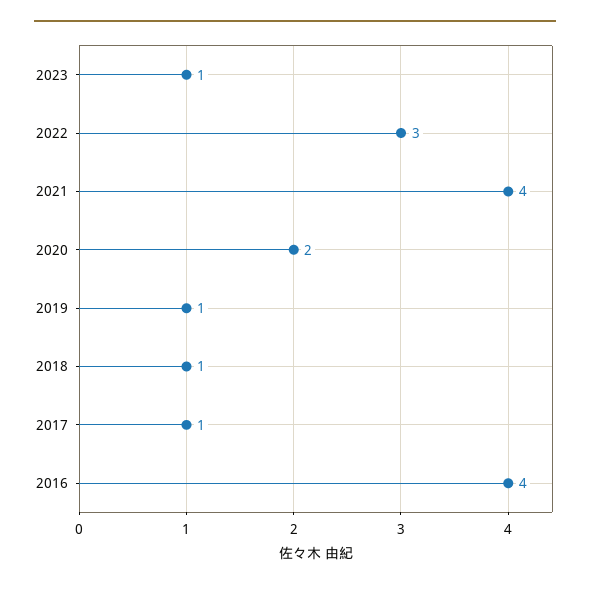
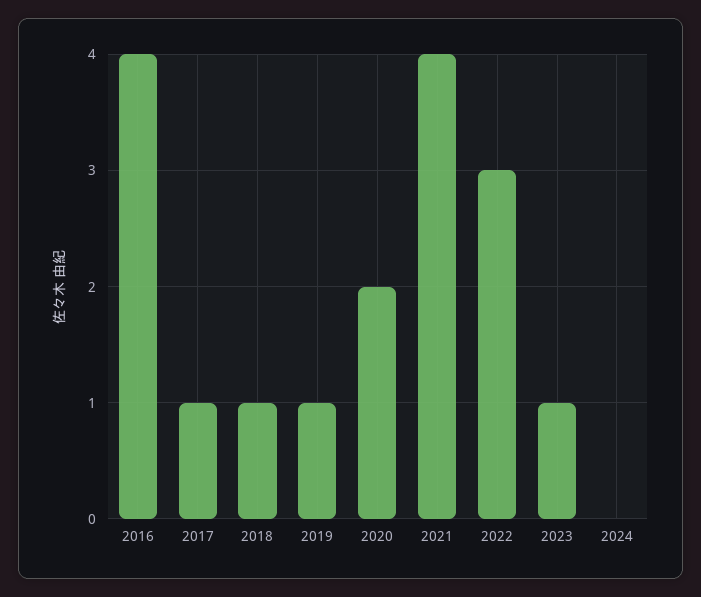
2024: none -> 0

